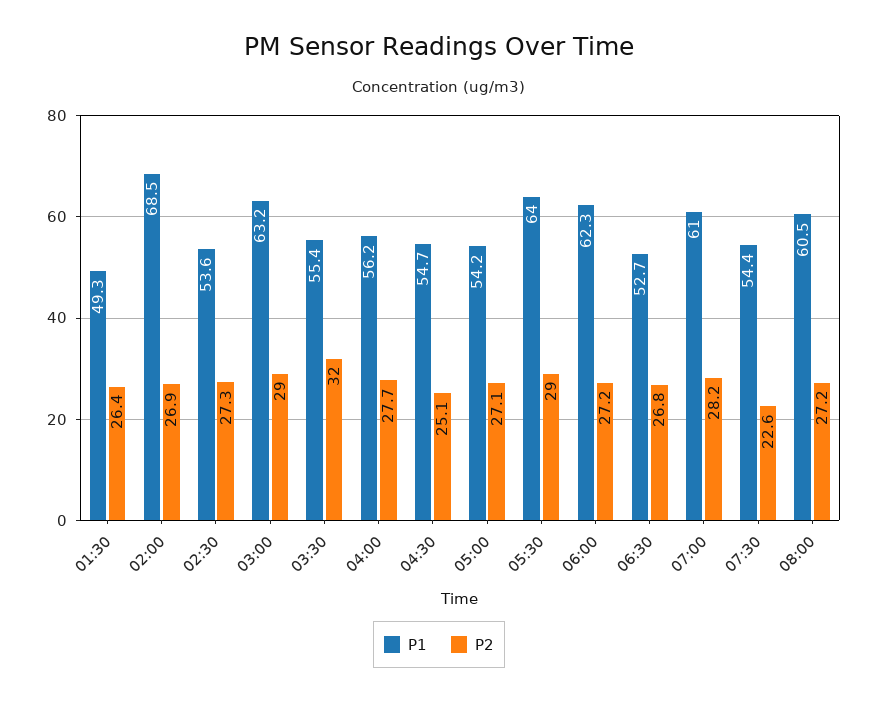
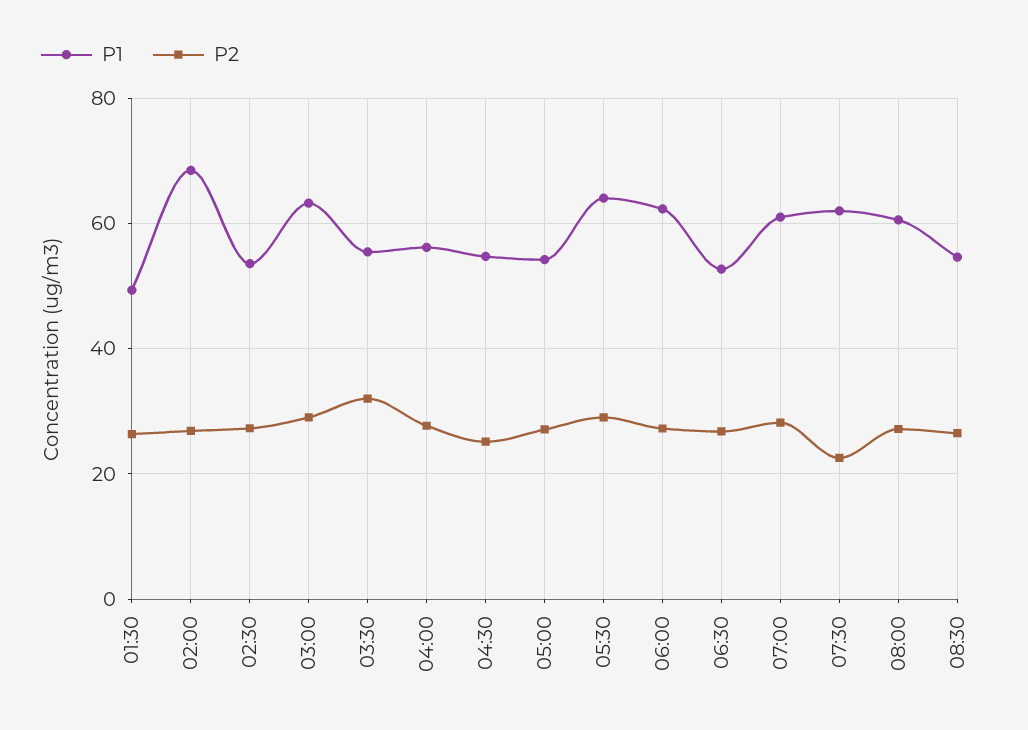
P1, 07:30: 54.4 -> 62
P1, 08:30: none -> 54
P2, 08:30: none -> 26

